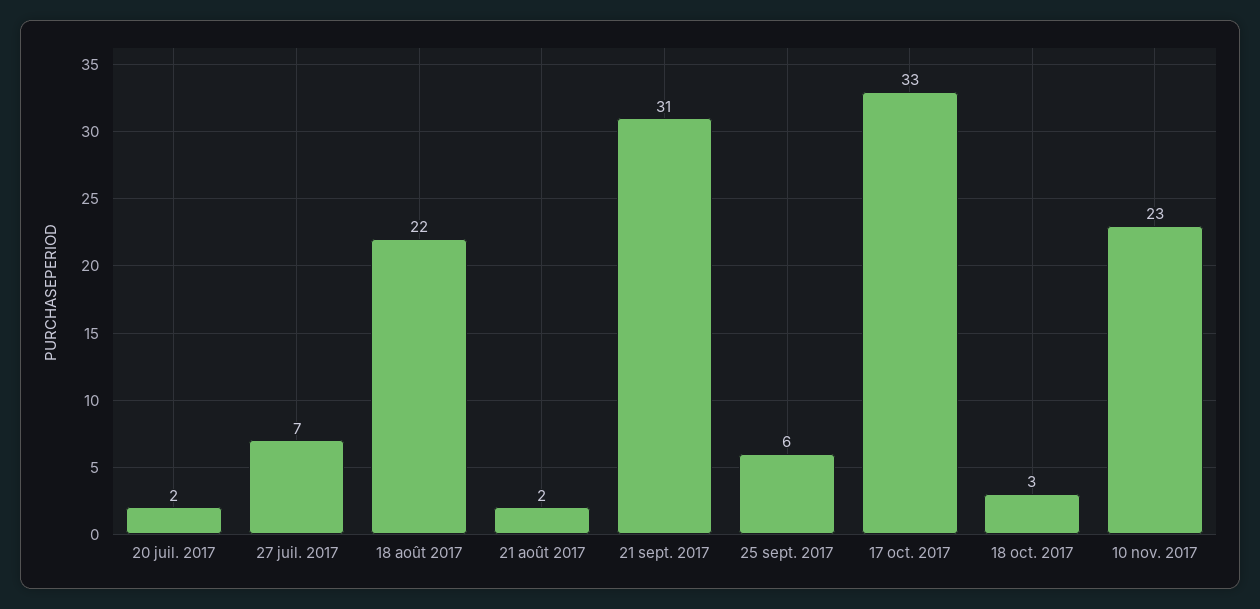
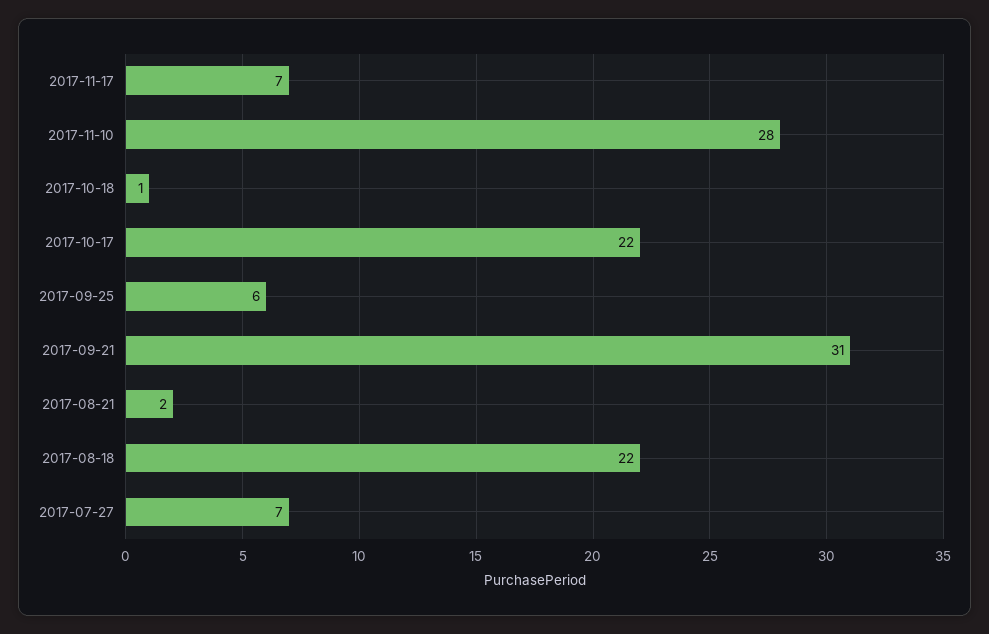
20 juil. 2017: 2 -> none
17 oct. 2017: 33 -> 22
18 oct. 2017: 3 -> 1
10 nov. 2017: 23 -> 28
2017-11-17: none -> 7

